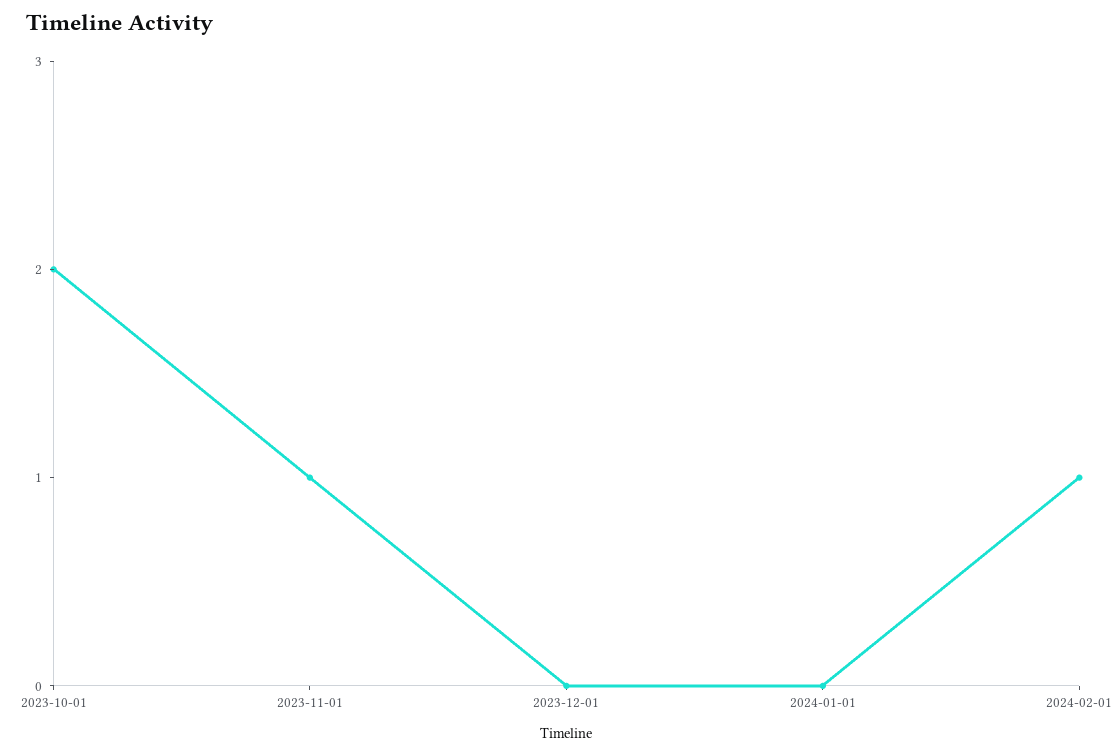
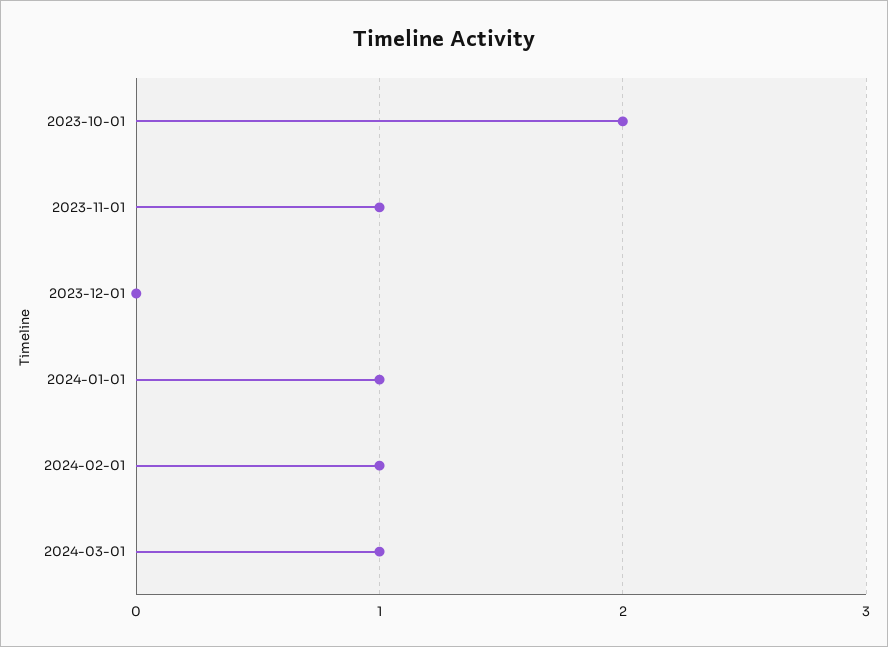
2024-01-01: 0 -> 1
2024-03-01: none -> 1

